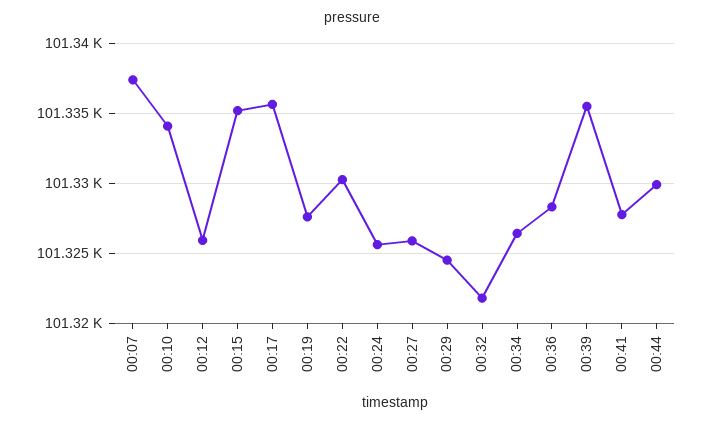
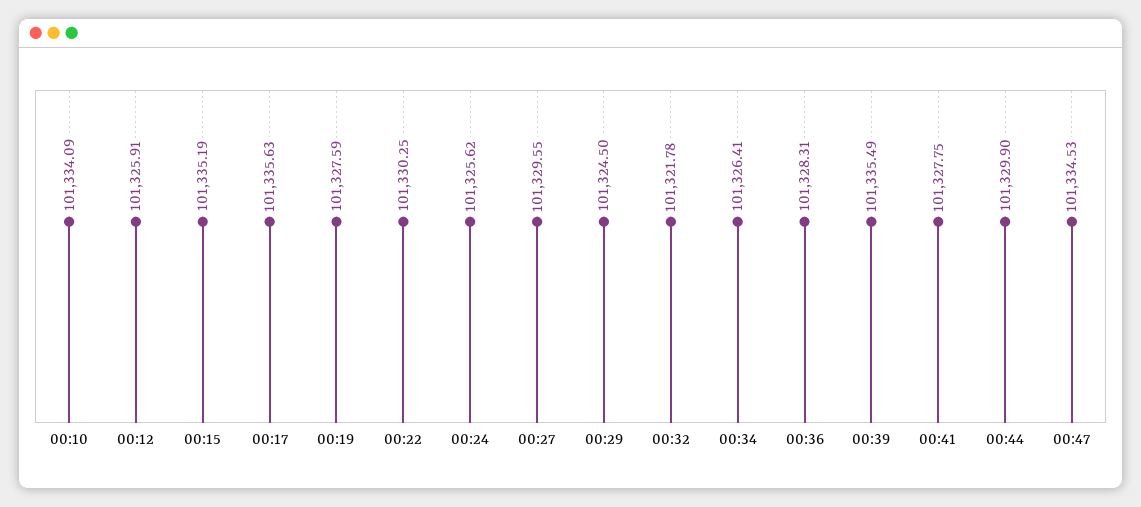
00:07: 101337.5 -> none
00:27: 101326 -> 101329.55
00:47: none -> 101334.53

